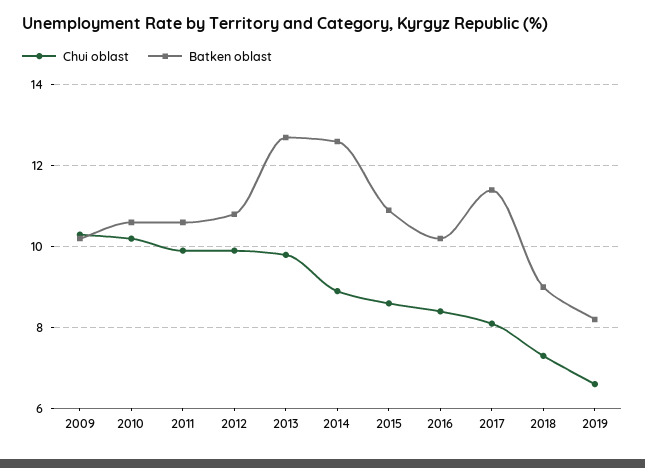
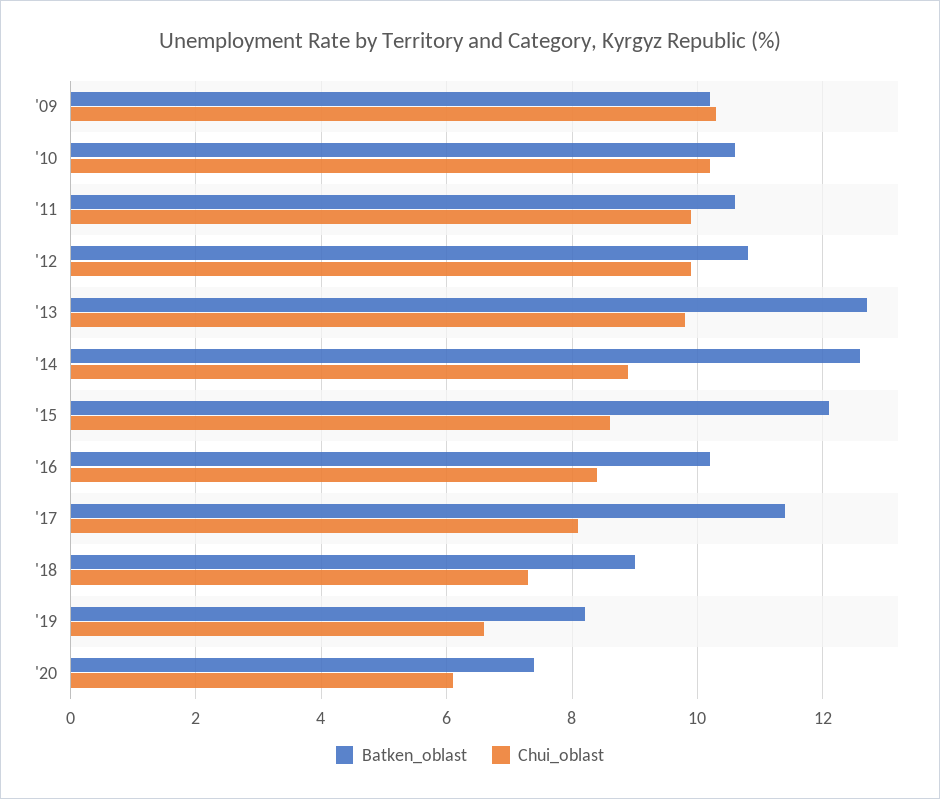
Batken oblast, 2015: 11 -> 12
Batken oblast, '20: none -> 7.5
Chui oblast, '20: none -> 6

